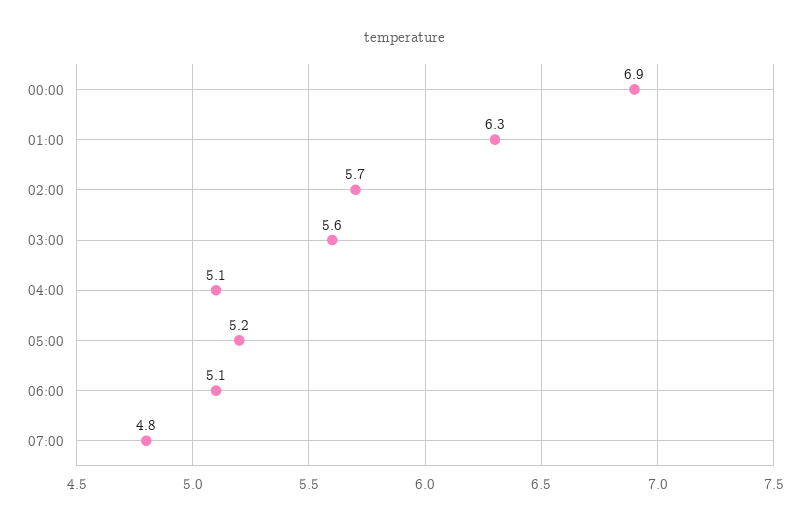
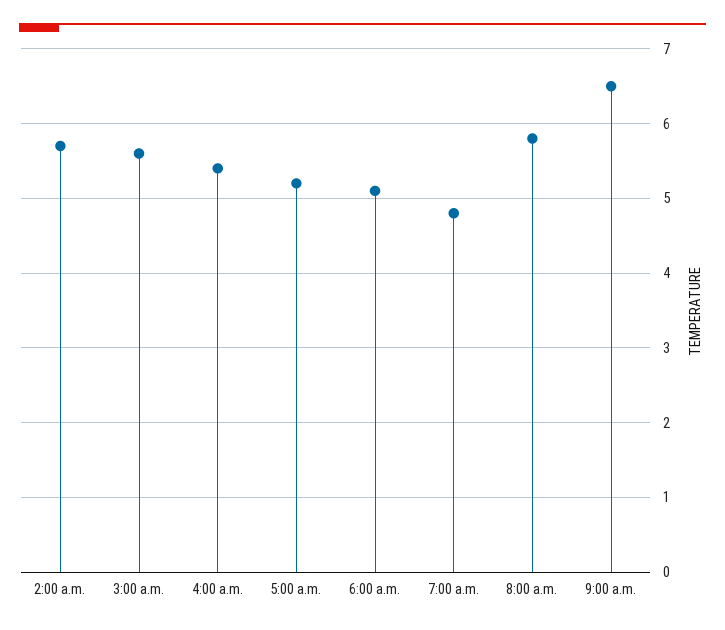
00:00: 6.9 -> none
01:00: 6.3 -> none
04:00: 5.1 -> 5.4
8:00 a.m.: none -> 5.8
9:00 a.m.: none -> 6.5

